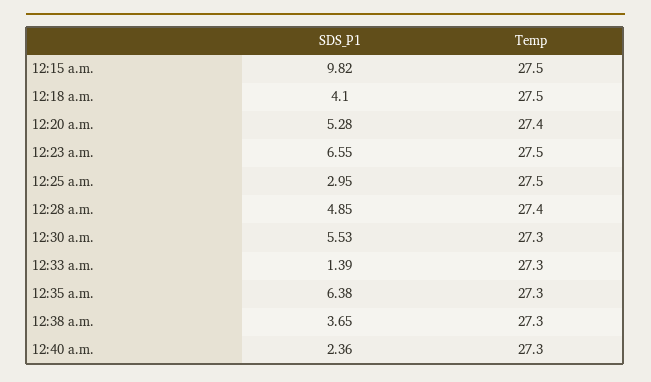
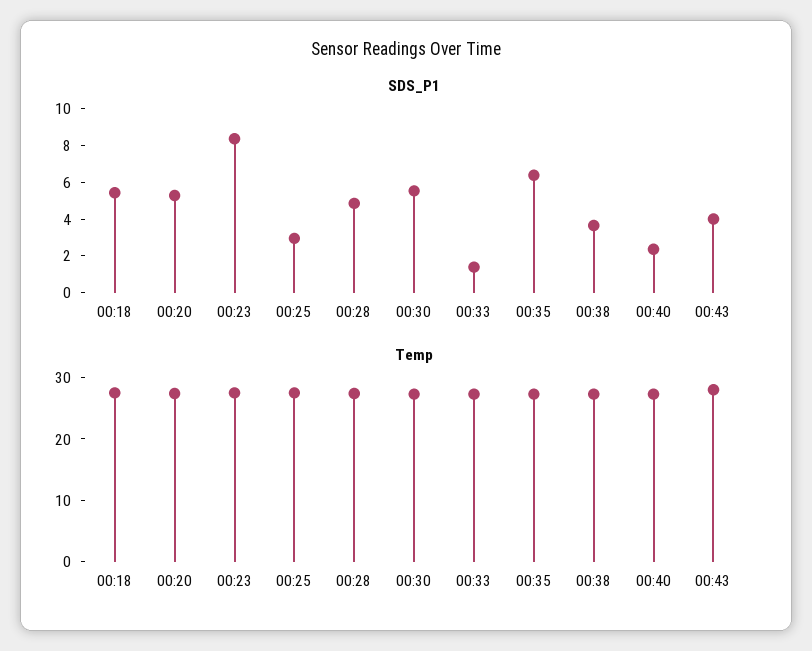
SDS_P1, 12:15 a.m.: 9.82 -> none
Temp, 12:15 a.m.: 27.5 -> none
SDS_P1, 12:18 a.m.: 4.1 -> 5.5
SDS_P1, 12:23 a.m.: 6.55 -> 8.5
SDS_P1, 00:43: none -> 4
Temp, 00:43: none -> 28

